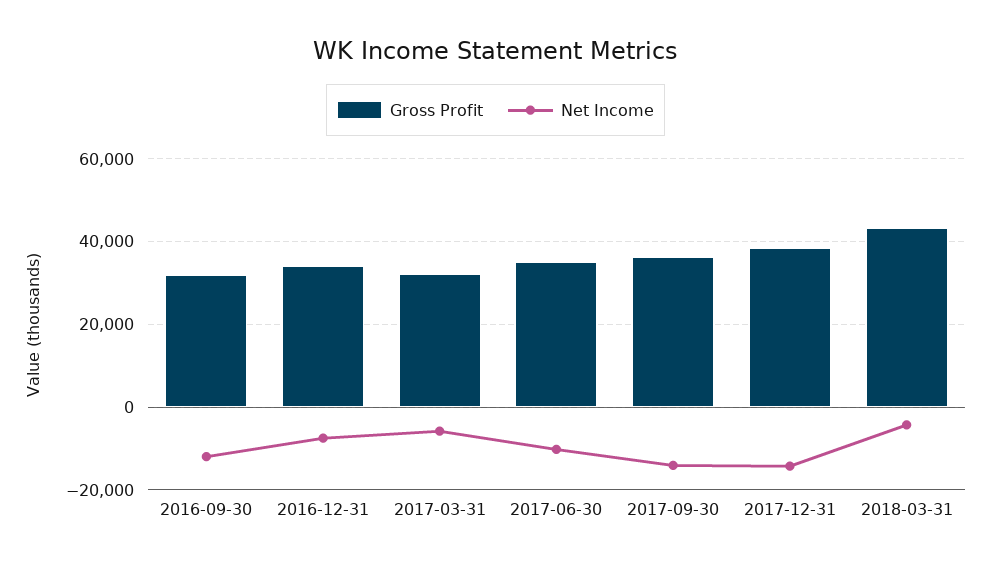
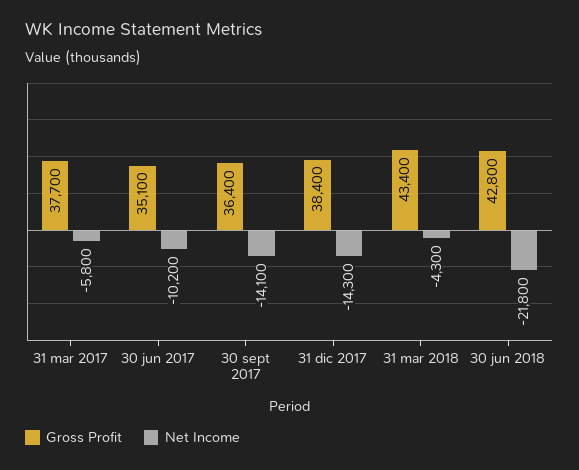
Gross Profit, 2016-09-30: 32000 -> none
Net Income, 2016-09-30: -12000 -> none
Gross Profit, 2016-12-31: 34000 -> none
Net Income, 2016-12-31: -8000 -> none
Gross Profit, 2017-03-31: 32000 -> 37700
Gross Profit, 30 jun 2018: none -> 42800
Net Income, 30 jun 2018: none -> -21800

